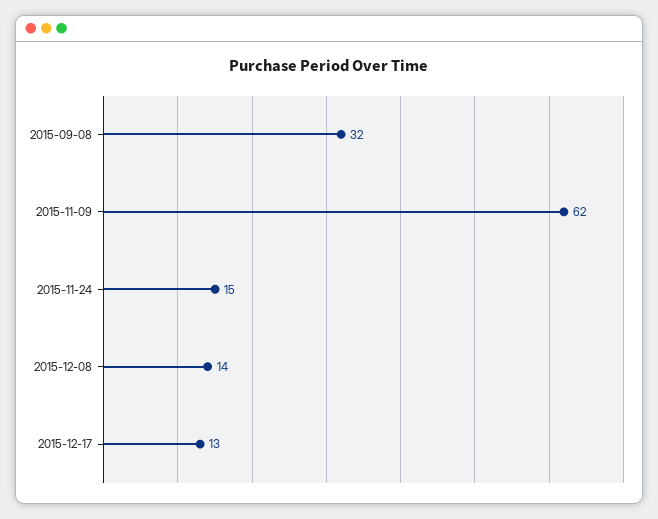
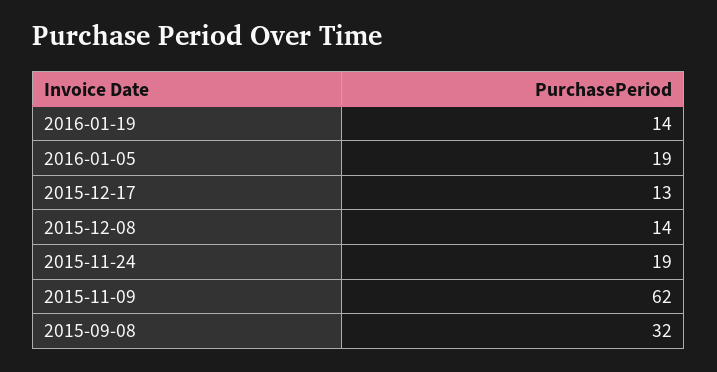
2015-11-24: 15 -> 19
2016-01-19: none -> 14
2016-01-05: none -> 19

